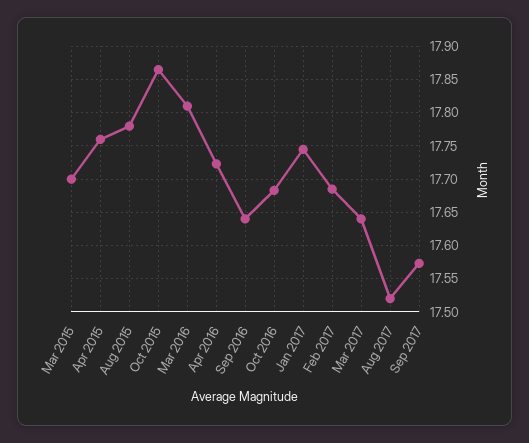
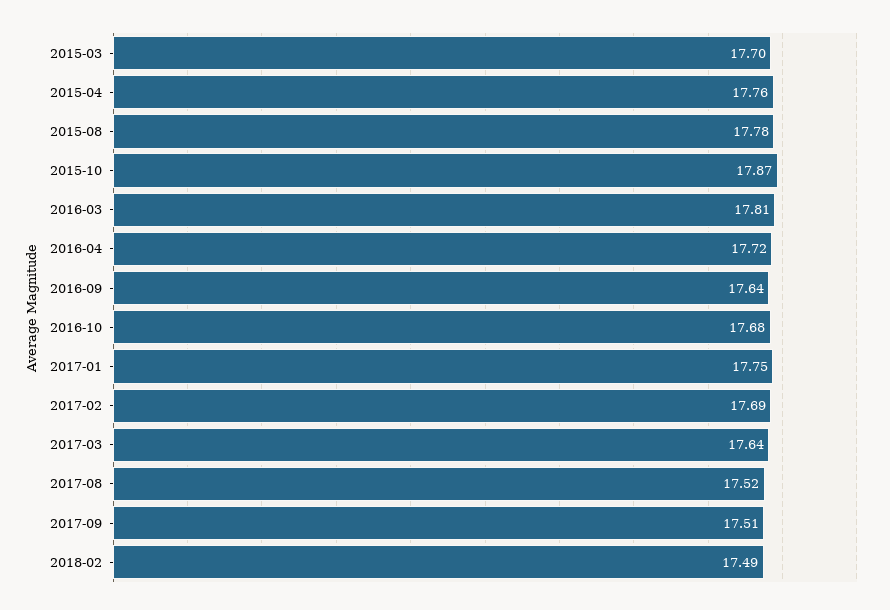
Sep 2017: 17.57 -> 17.51
2018-02: none -> 17.49

